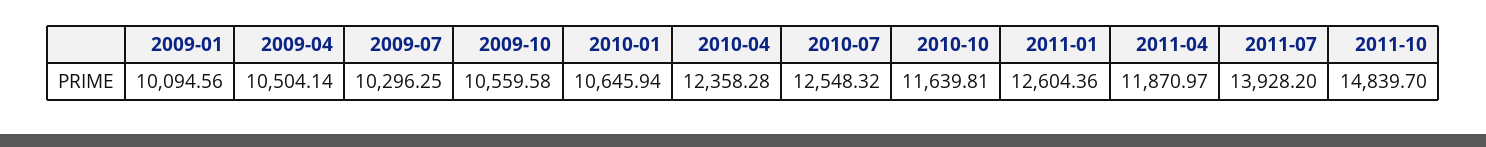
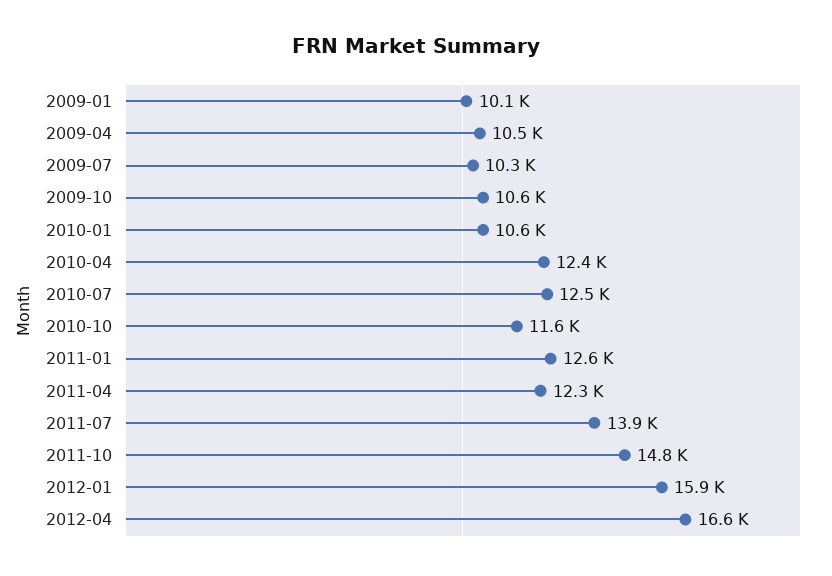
2011-04: 11870.97 -> 12300
2012-01: none -> 15900
2012-04: none -> 16600

